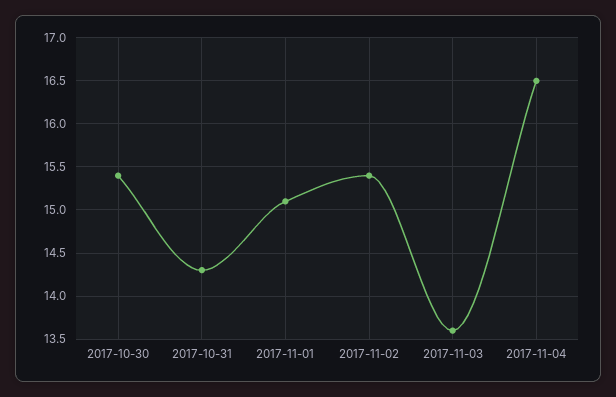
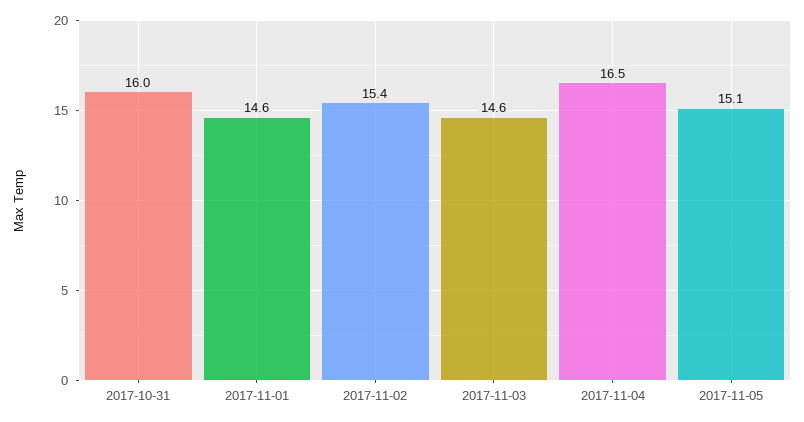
2017-10-30: 15.4 -> none
2017-10-31: 14.3 -> 16
2017-11-01: 15.1 -> 14.6
2017-11-03: 13.6 -> 14.6
2017-11-05: none -> 15.1

